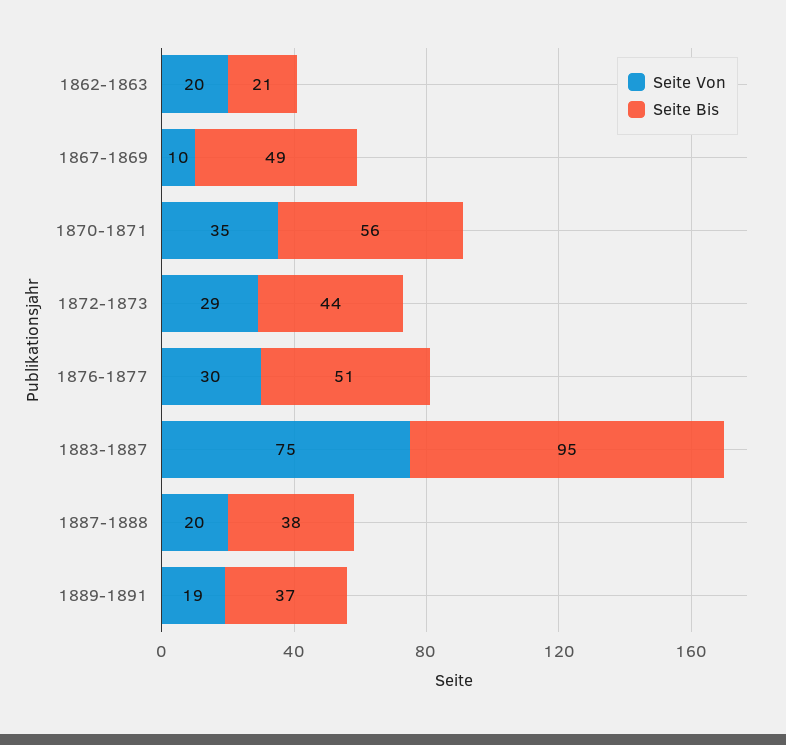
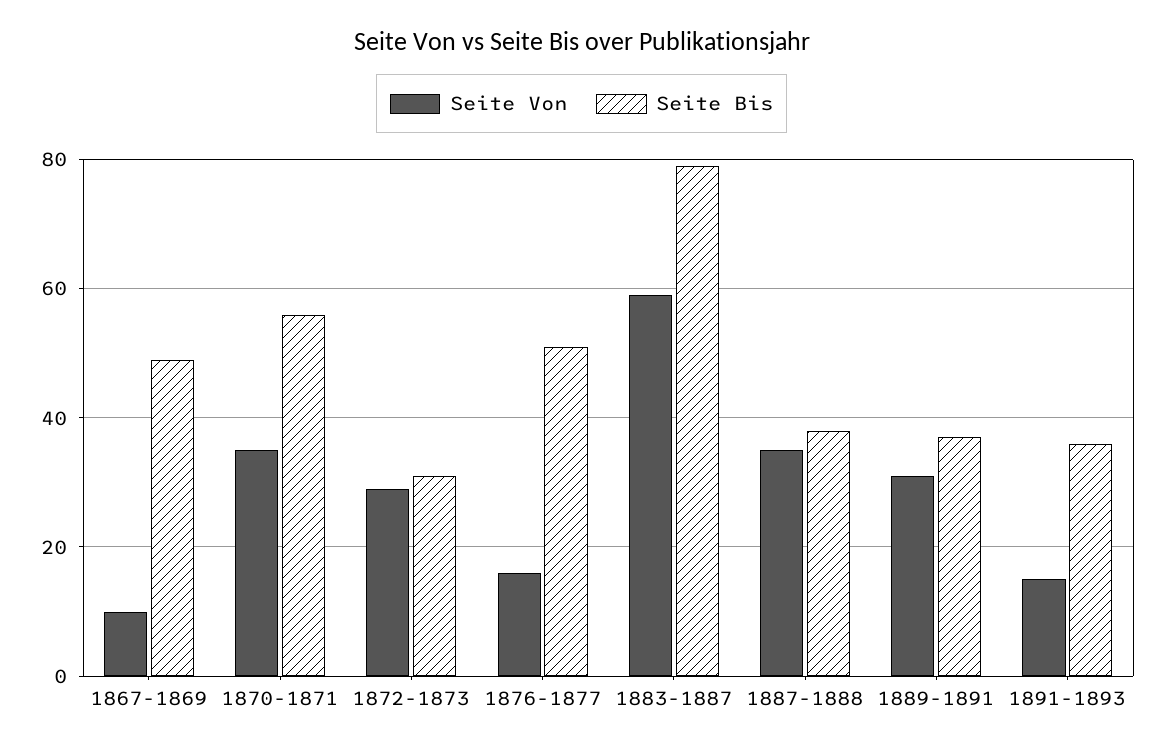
Seite Von, 1862-1863: 20 -> none
Seite Bis, 1862-1863: 21 -> none
Seite Bis, 1872-1873: 44 -> 30
Seite Von, 1876-1877: 30 -> 15
Seite Von, 1883-1887: 75 -> 60
Seite Bis, 1883-1887: 95 -> 80
Seite Von, 1887-1888: 20 -> 35
Seite Von, 1889-1891: 19 -> 30
Seite Von, 1891-1893: none -> 15
Seite Bis, 1891-1893: none -> 35

